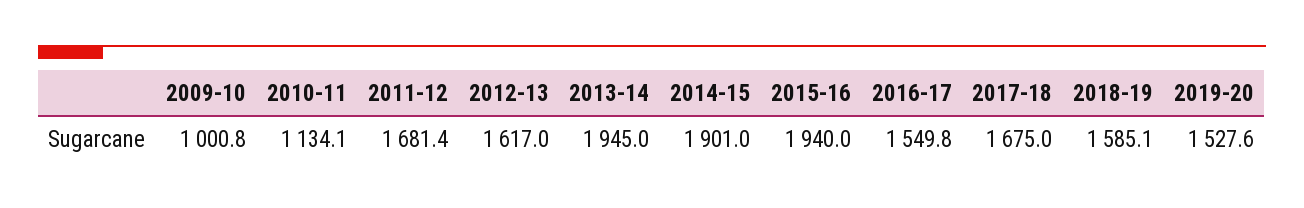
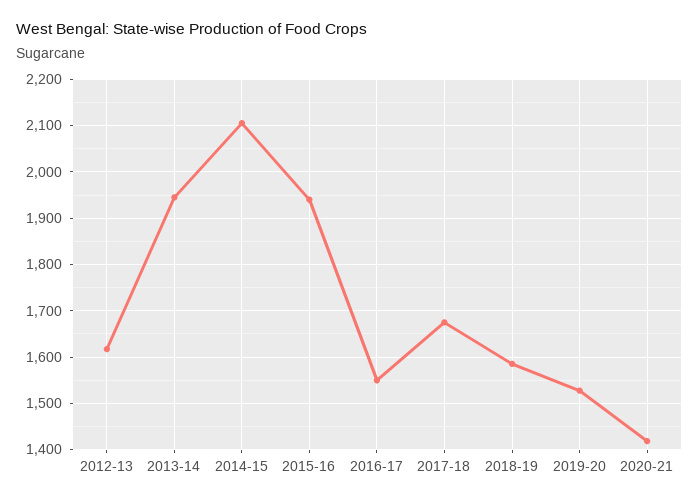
2009-10: 1000.8 -> none
2010-11: 1134.1 -> none
2011-12: 1681.4 -> none
2014-15: 1901 -> 2100
2020-21: none -> 1420

